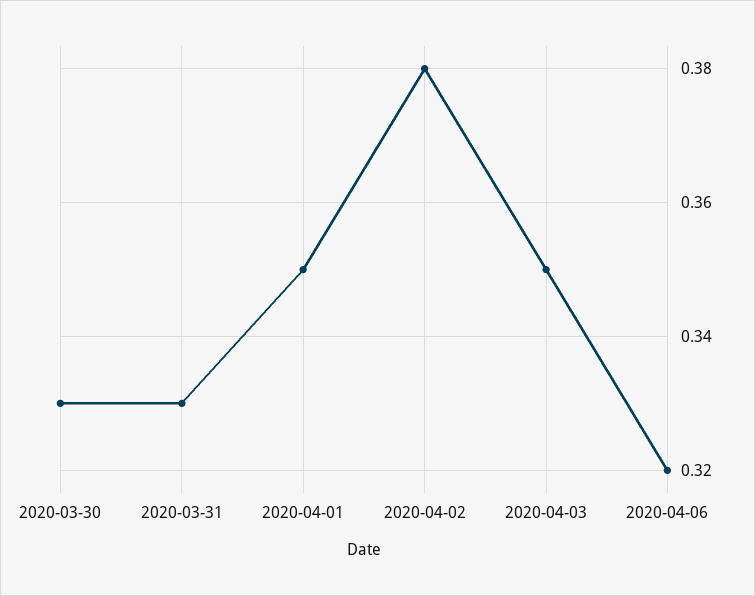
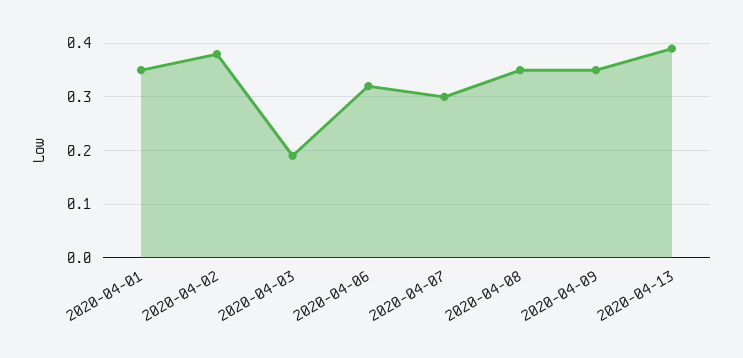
2020-03-30: 0.33 -> none
2020-03-31: 0.33 -> none
2020-04-03: 0.35 -> 0.2
2020-04-07: none -> 0.3
2020-04-08: none -> 0.35
2020-04-09: none -> 0.35
2020-04-13: none -> 0.4

